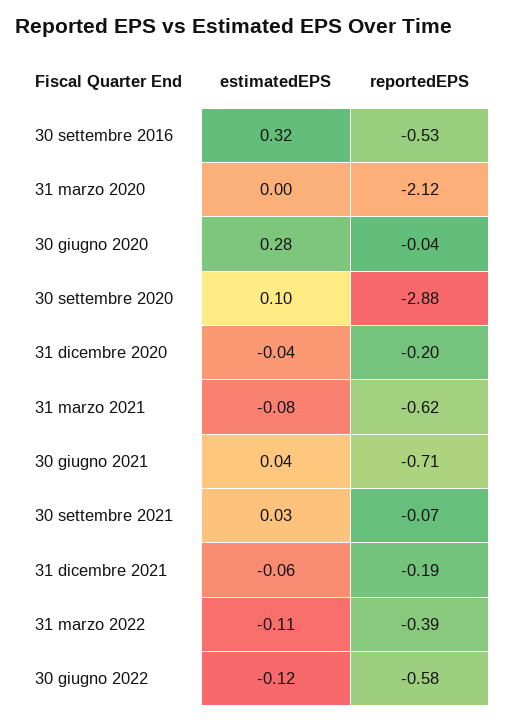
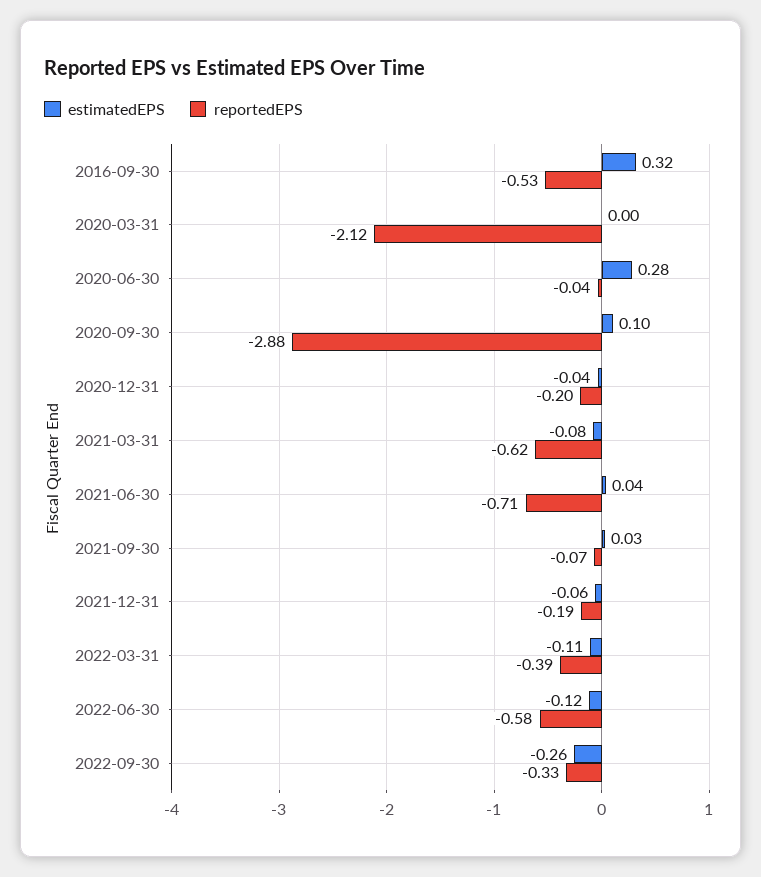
estimatedEPS, 2022-09-30: none -> -0.26
reportedEPS, 2022-09-30: none -> -0.33

